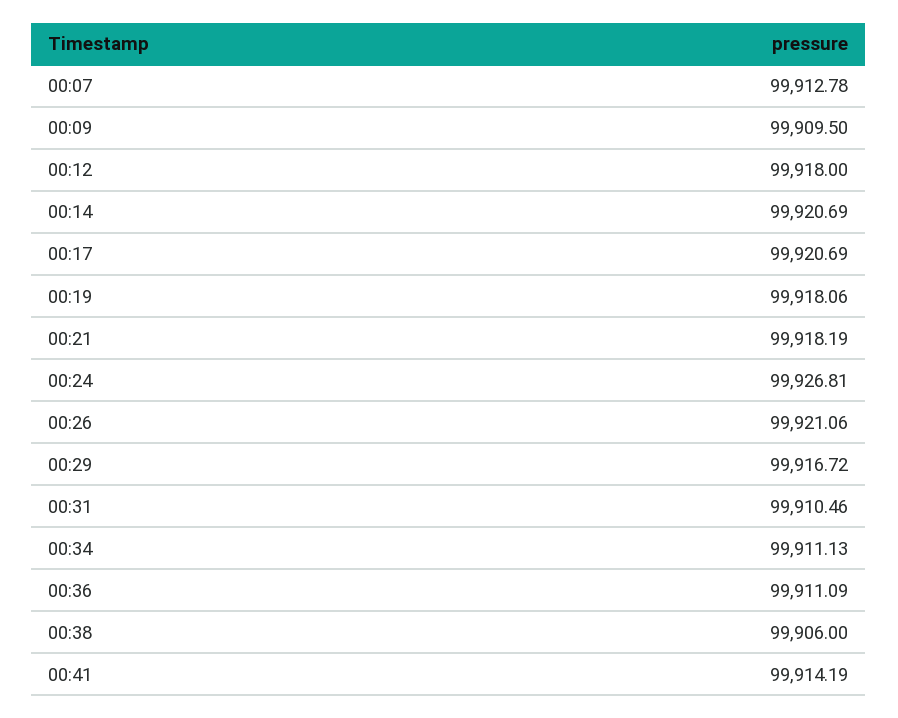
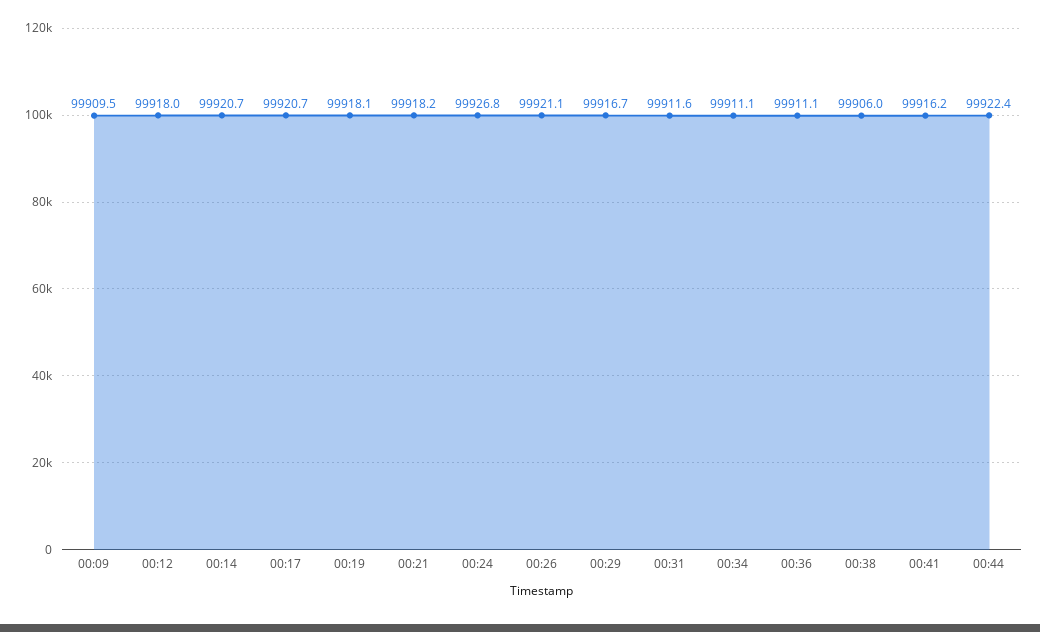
00:07: 99912.78 -> none
00:31: 99910.46 -> 99911.6
00:41: 99914.19 -> 99916.2
00:44: none -> 99922.4

